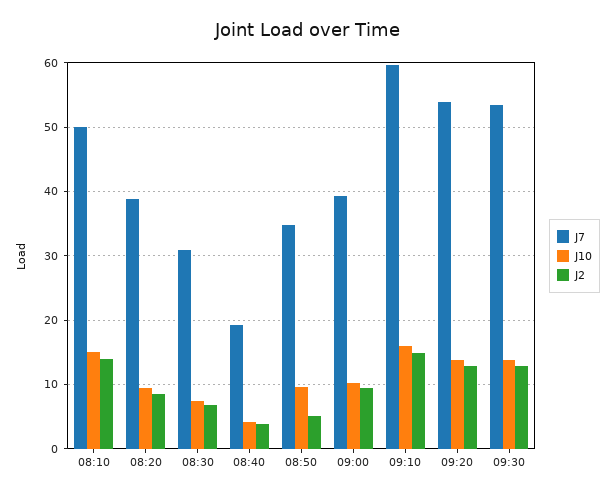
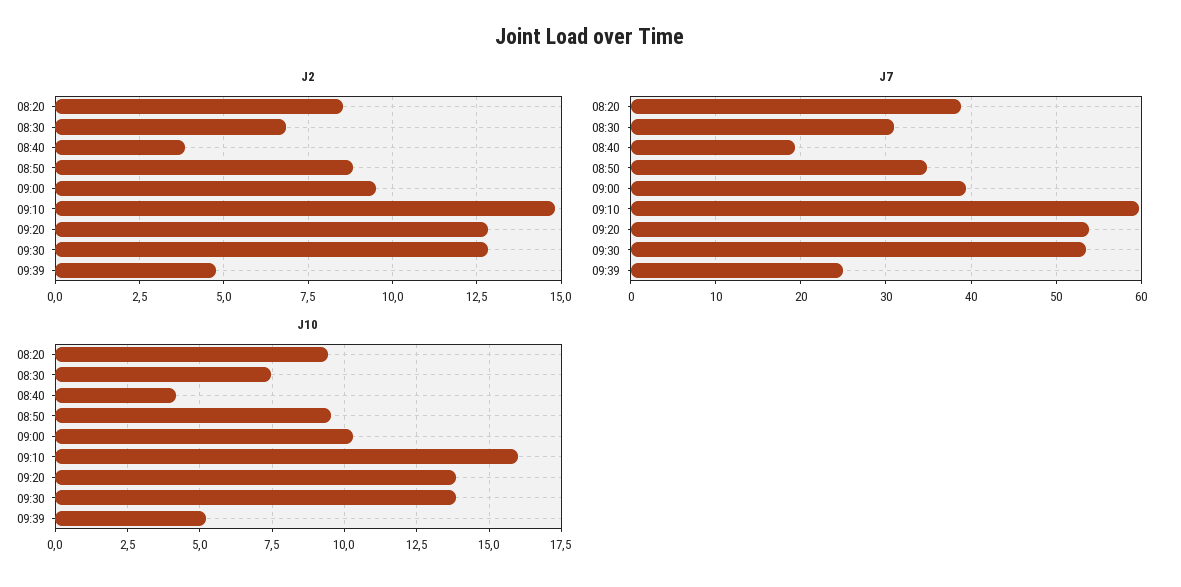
J7, 08:10: 50 -> none
J10, 08:10: 15 -> none
J2, 08:10: 14 -> none
J2, 08:50: 5 -> 8.75
J2, 09:39: none -> 4.75
J7, 09:39: none -> 25
J10, 09:39: none -> 5.25

